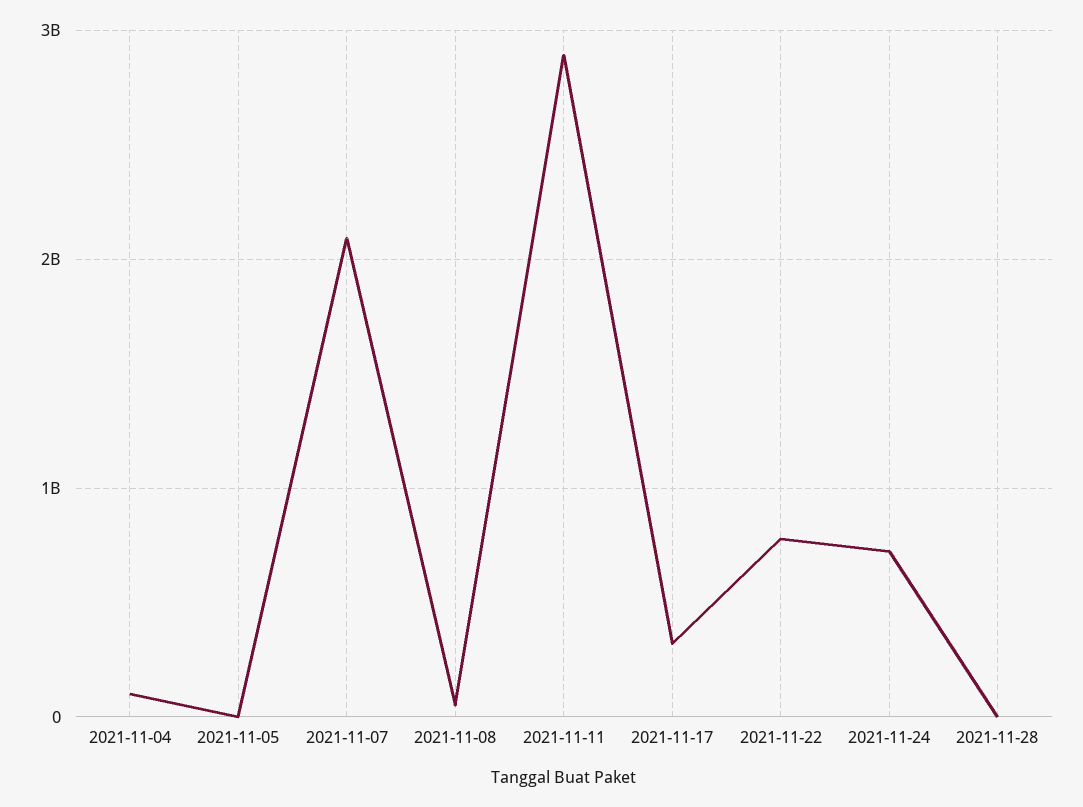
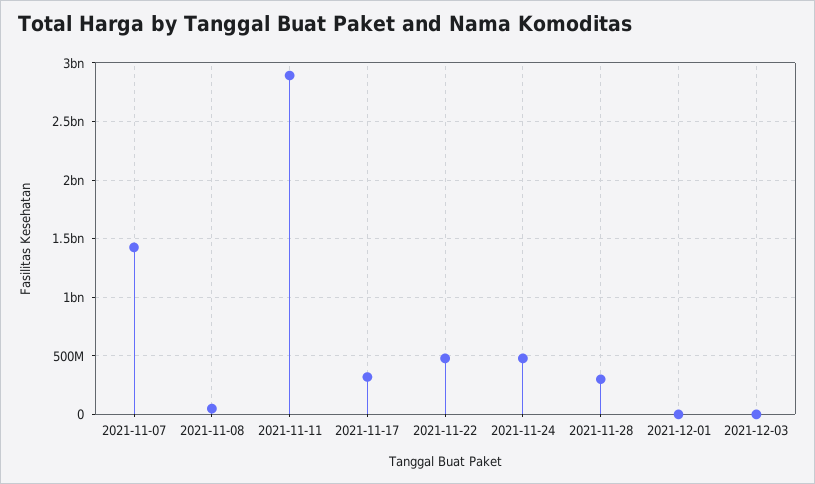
2021-11-04: 100000000 -> none
2021-11-05: 0 -> none
2021-11-07: 2100000000 -> 1400000000
2021-11-22: 800000000 -> 500000000
2021-11-24: 700000000 -> 500000000
2021-11-28: 0 -> 300000000
2021-12-01: none -> 0
2021-12-03: none -> 0

